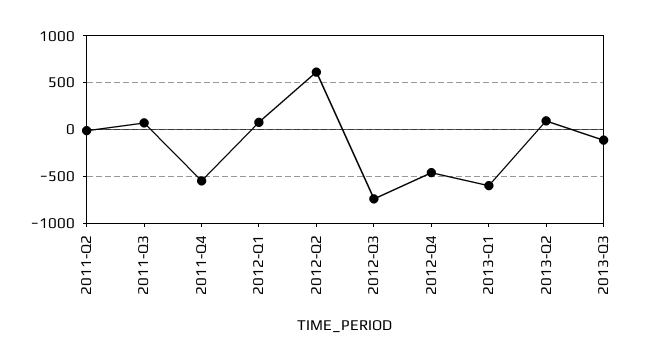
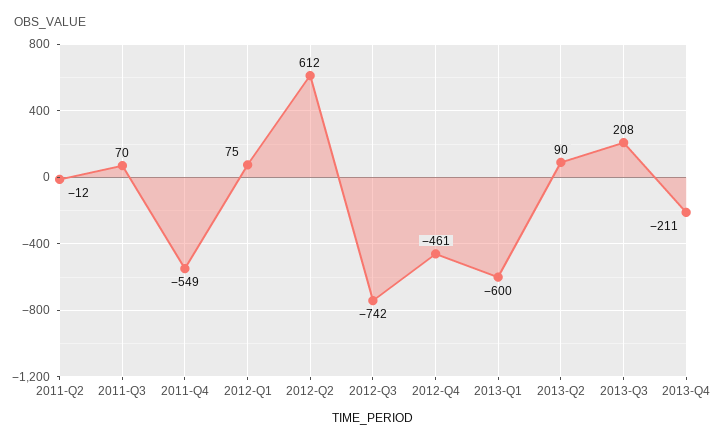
2013-Q3: -100 -> 208
2013-Q4: none -> -211

